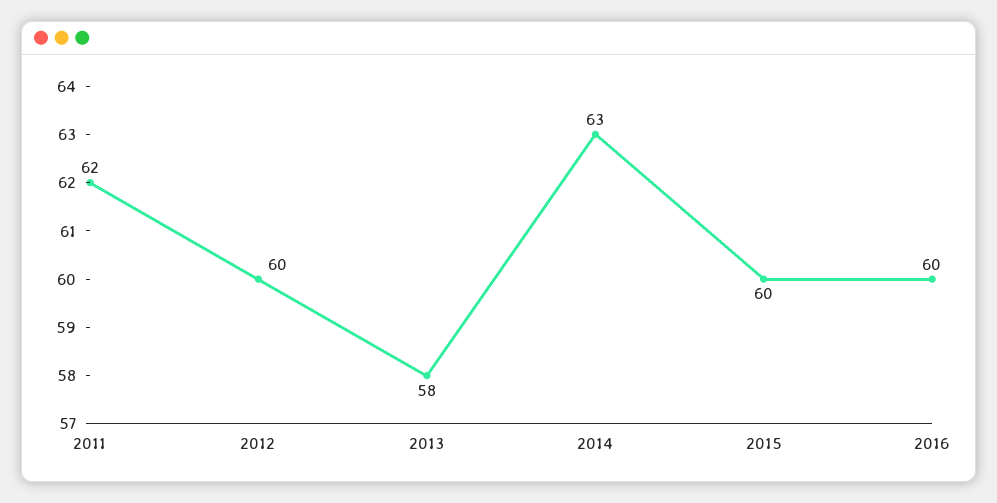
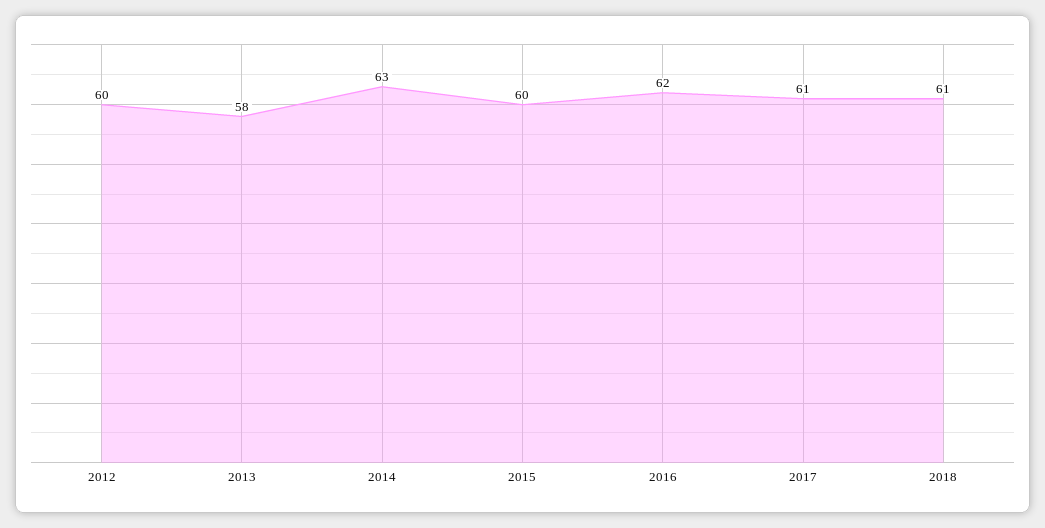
2011: 62 -> none
2016: 60 -> 62
2017: none -> 61
2018: none -> 61

